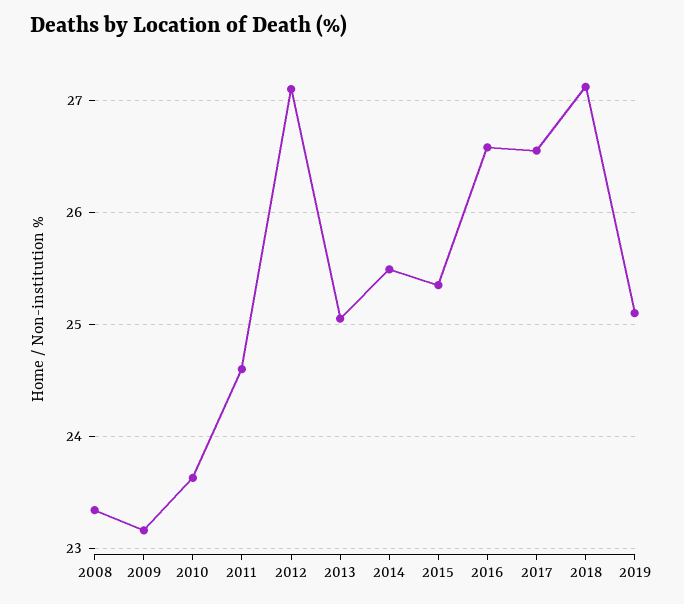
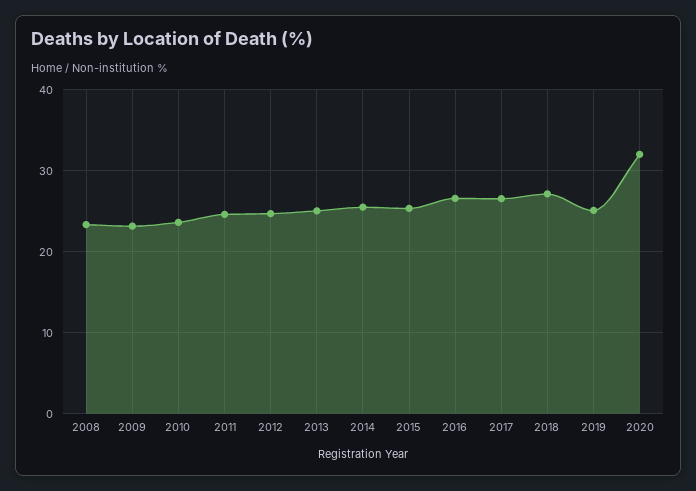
2012: 27.1 -> 25
2020: none -> 32

